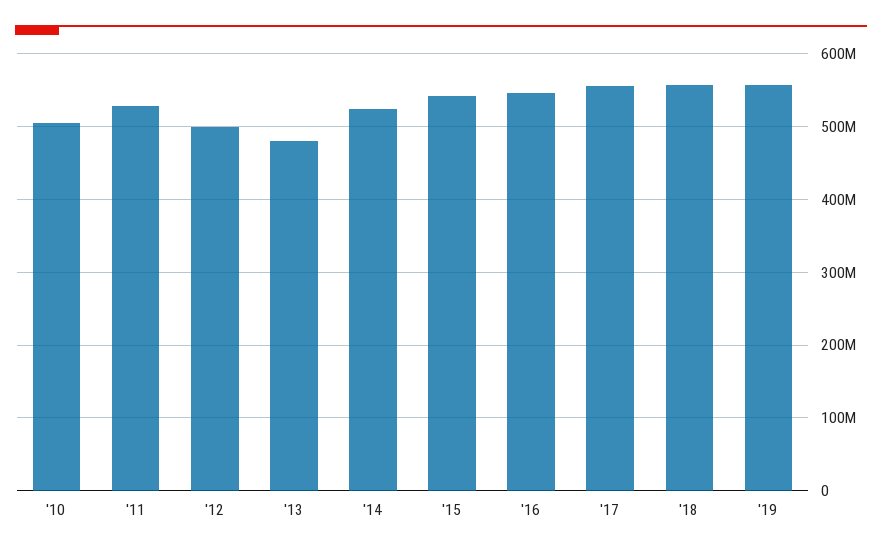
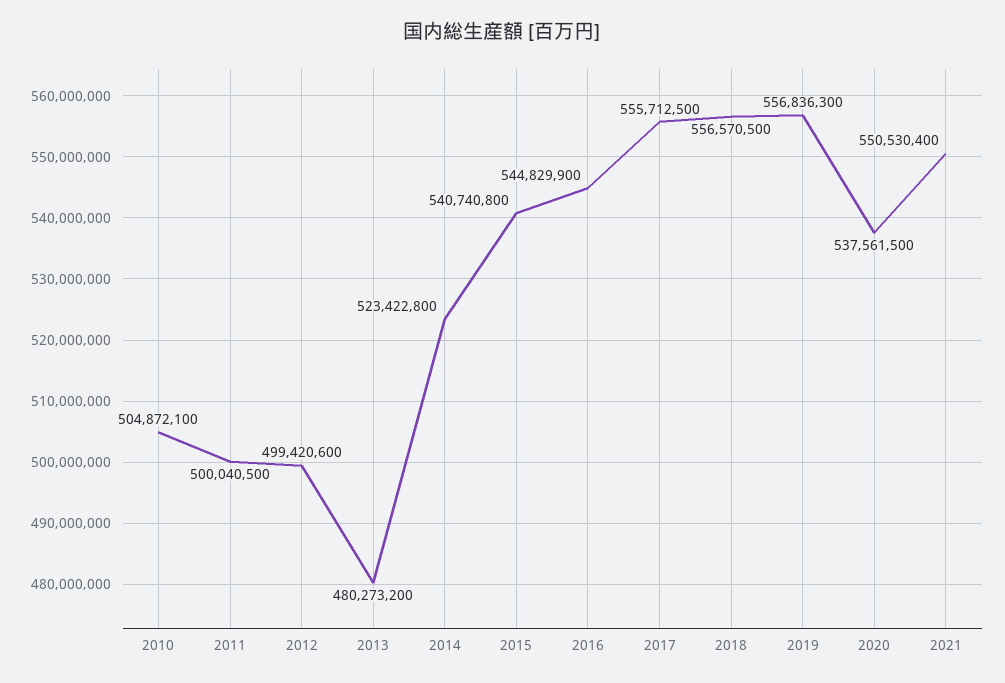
'11: 530000000 -> 500040500
2020: none -> 537561500
2021: none -> 550530400

